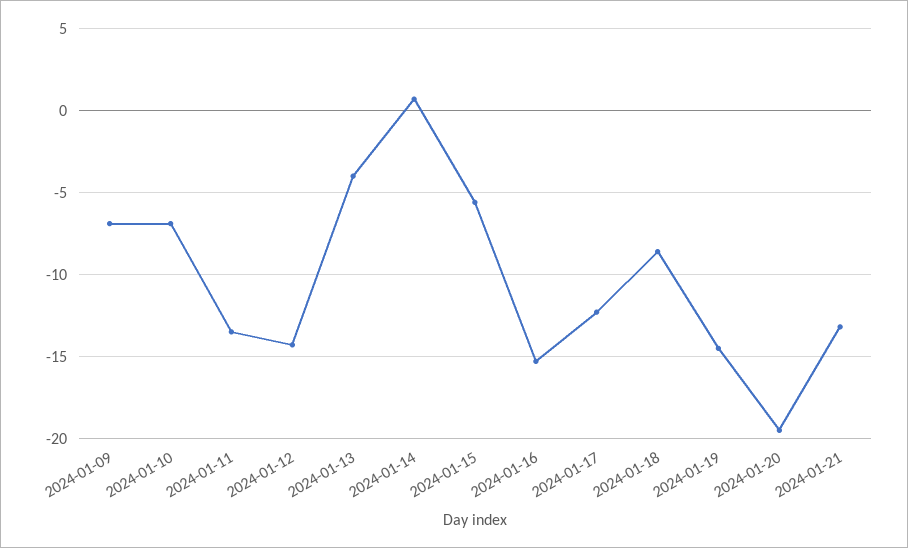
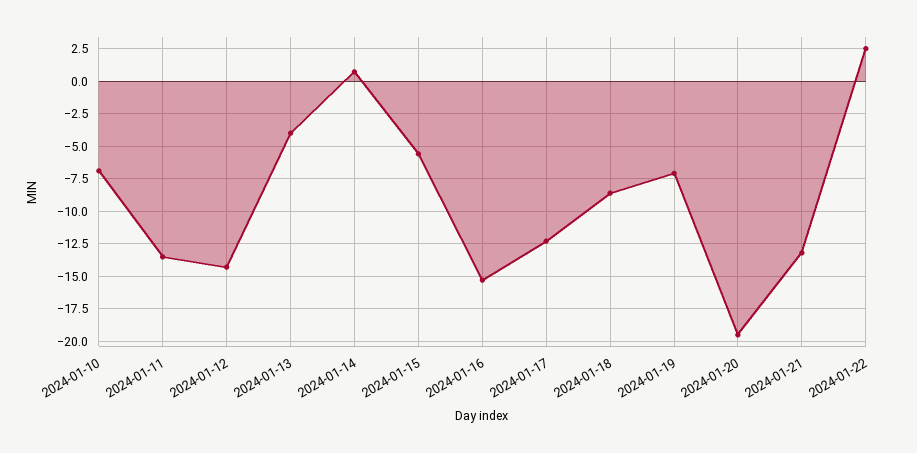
2024-01-09: -7 -> none
2024-01-19: -14.5 -> -7
2024-01-22: none -> 2.5

